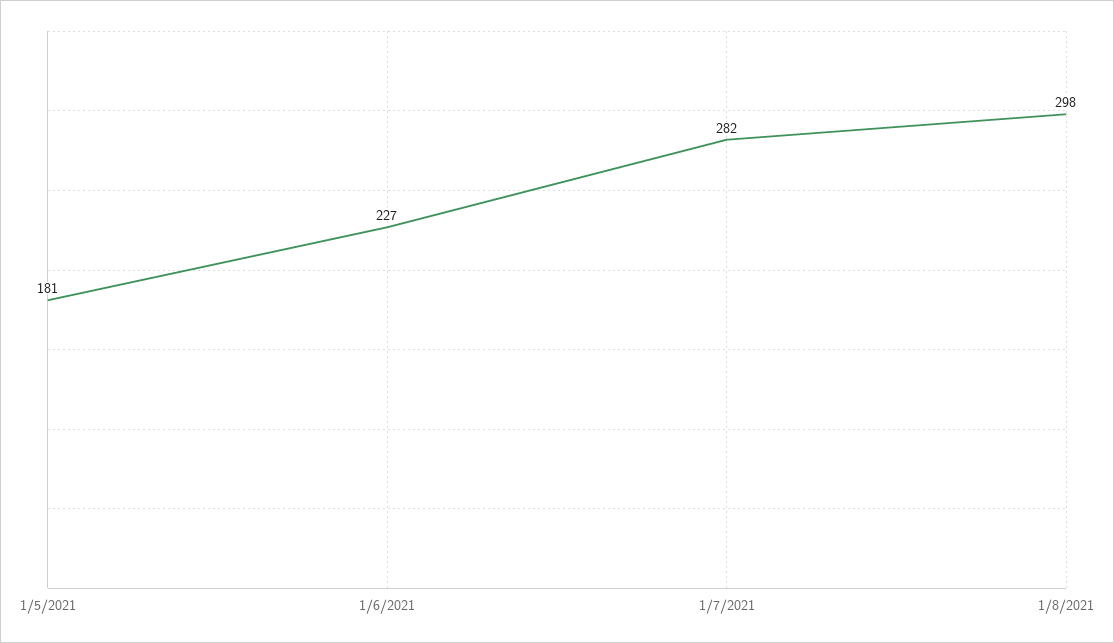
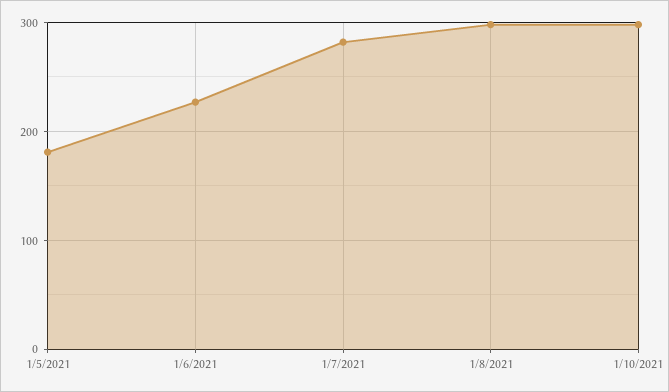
1/10/2021: none -> 300

